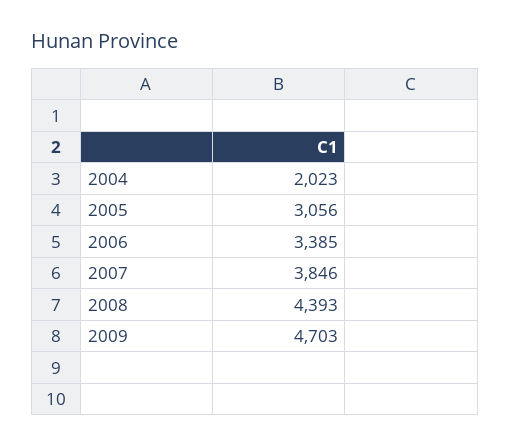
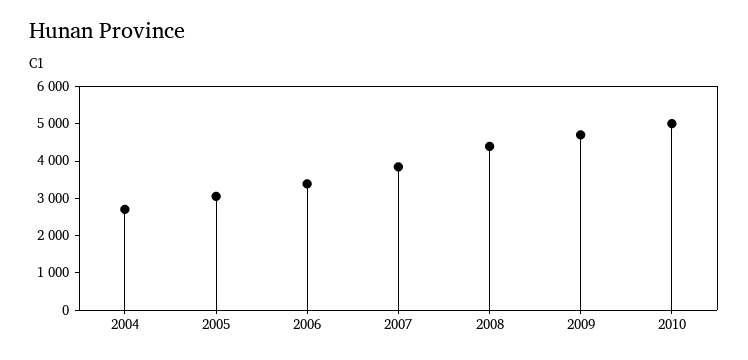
2004: 2023 -> 2750
2010: none -> 5000

